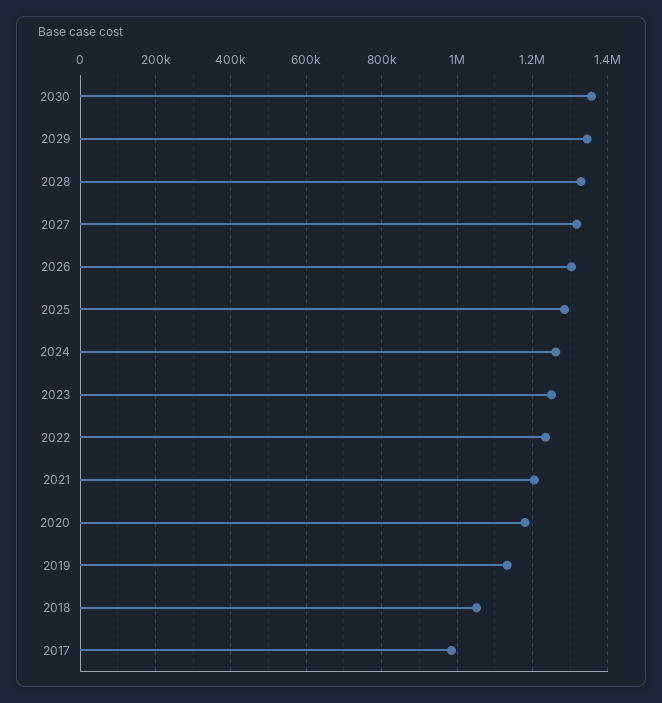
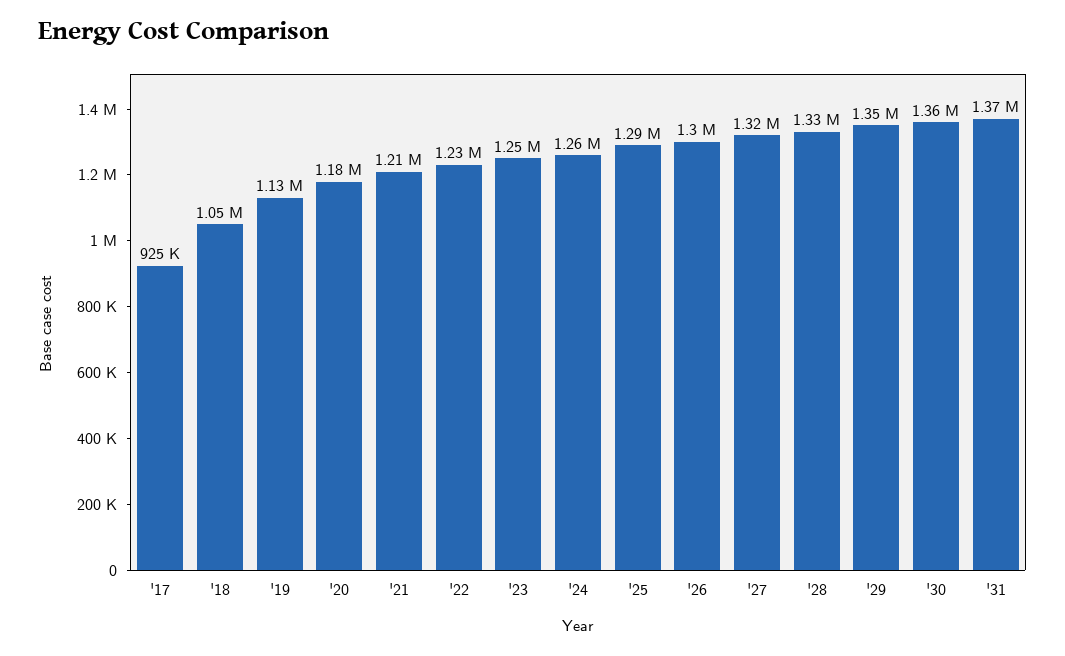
2017: 980000 -> 925000
'31: none -> 1370000

